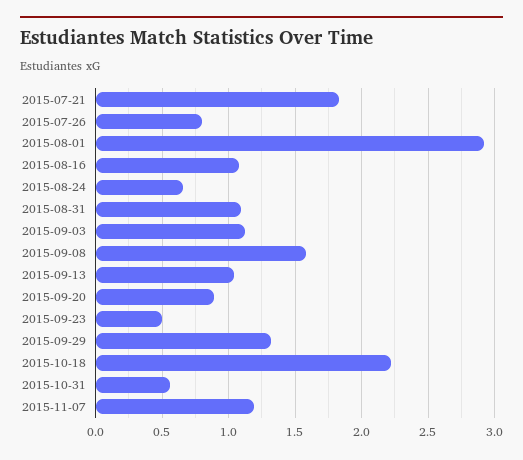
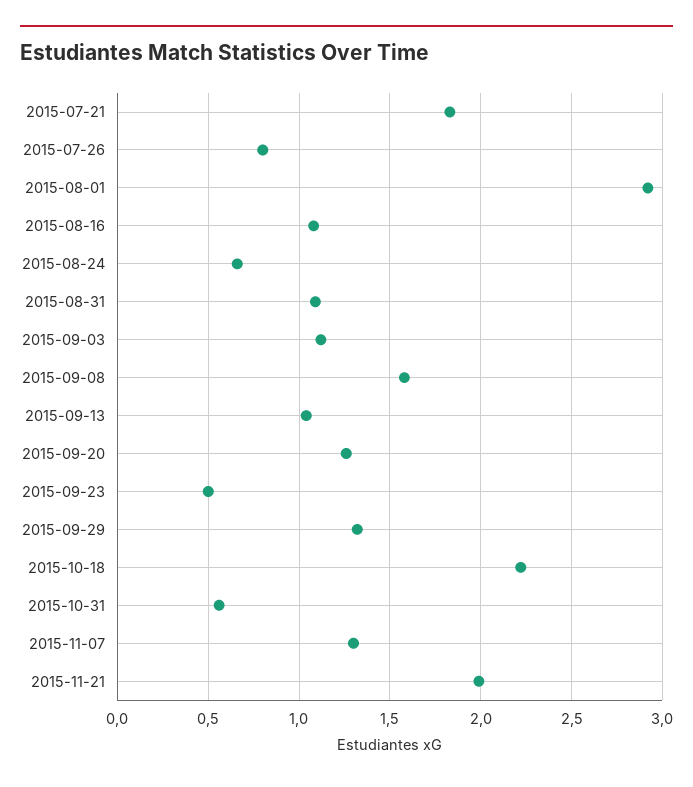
2015-09-20: 0.9 -> 1.25
2015-11-07: 1.2 -> 1.3
2015-11-21: none -> 2

